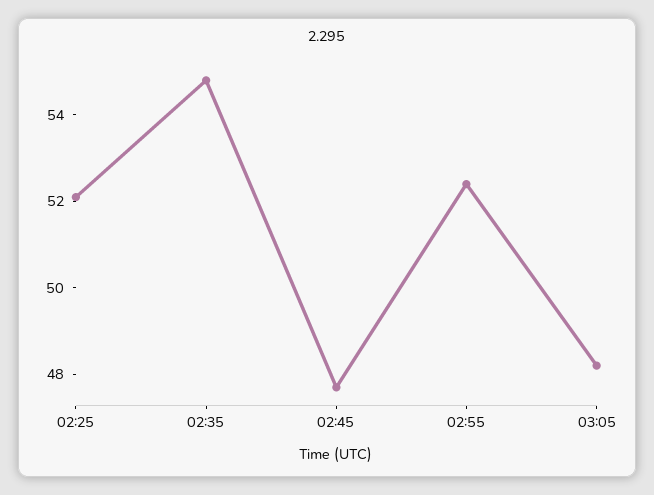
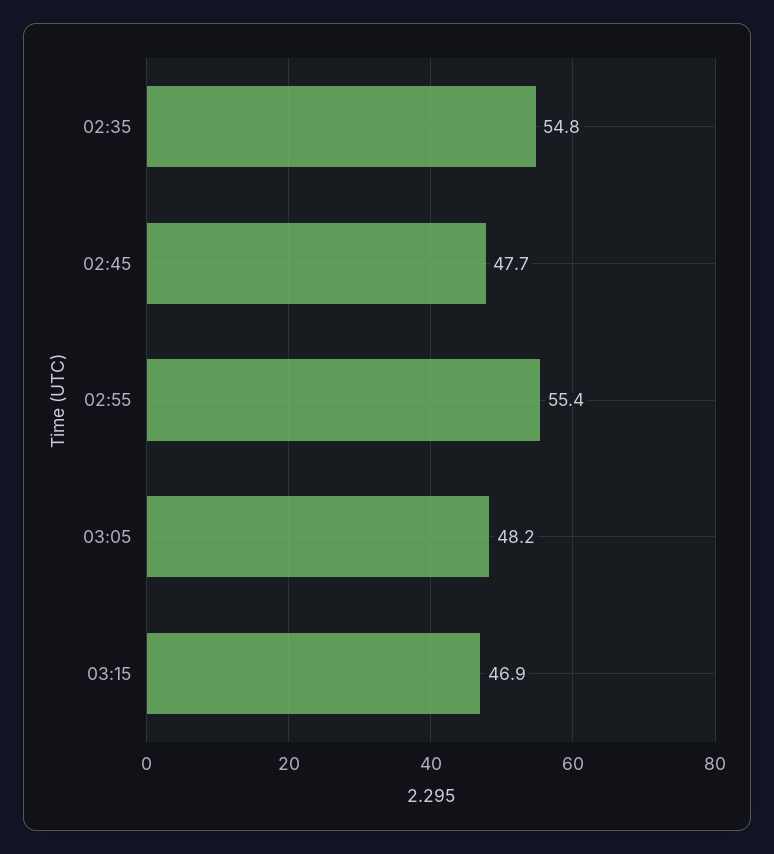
02:25: 52 -> none
02:55: 52.5 -> 55.4
03:15: none -> 46.9

